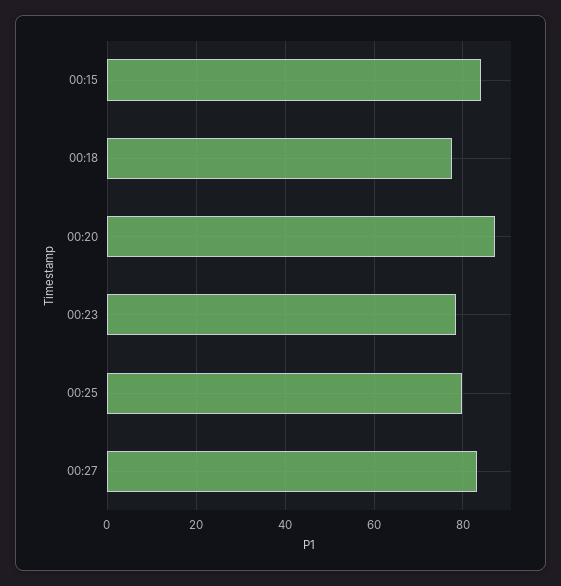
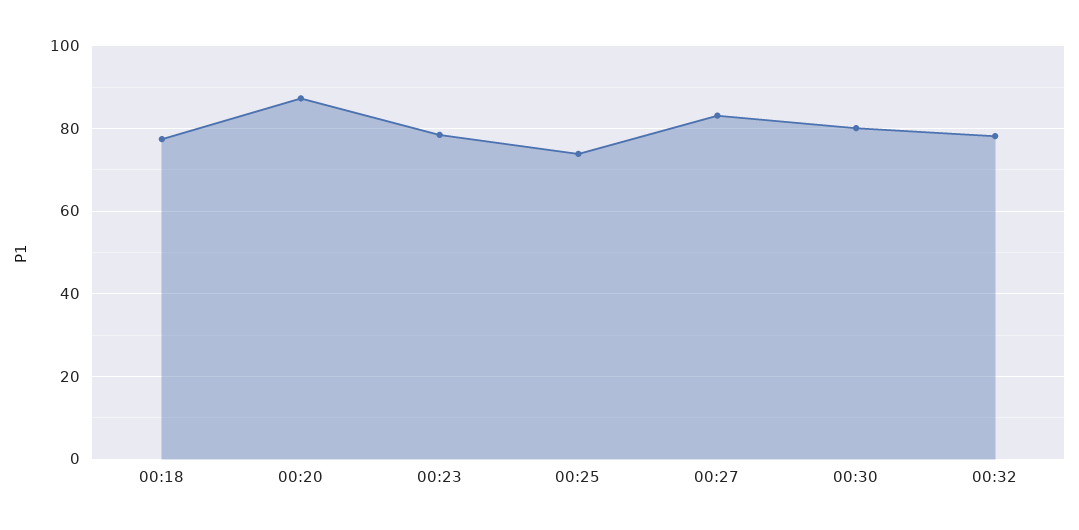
00:15: 84 -> none
00:25: 80 -> 74
00:30: none -> 80
00:32: none -> 78

